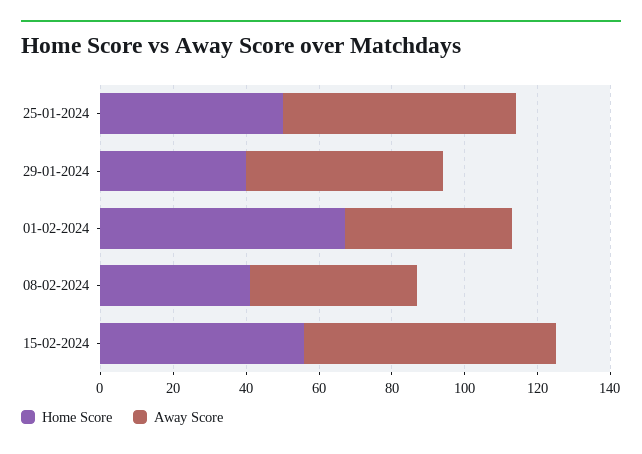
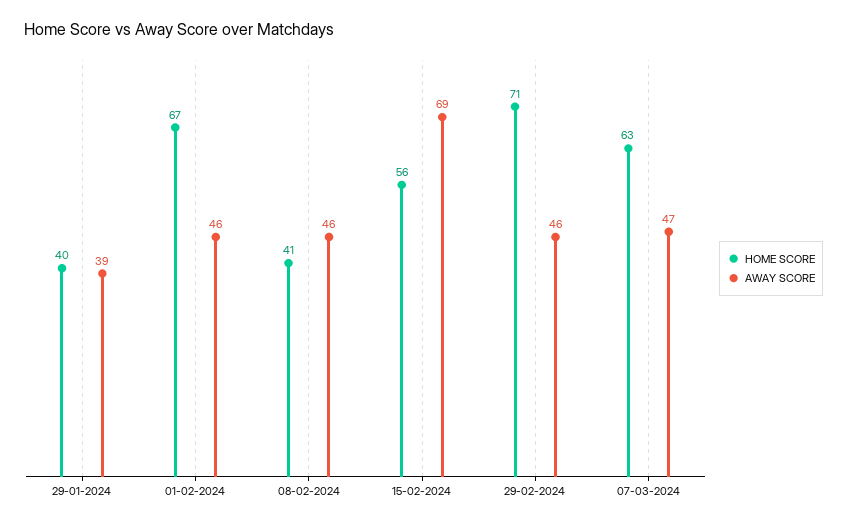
Home Score, 25-01-2024: 50 -> none
Away Score, 25-01-2024: 65 -> none
Away Score, 29-01-2024: 55 -> 39
Home Score, 29-02-2024: none -> 71
Away Score, 29-02-2024: none -> 46
Home Score, 07-03-2024: none -> 63
Away Score, 07-03-2024: none -> 47

